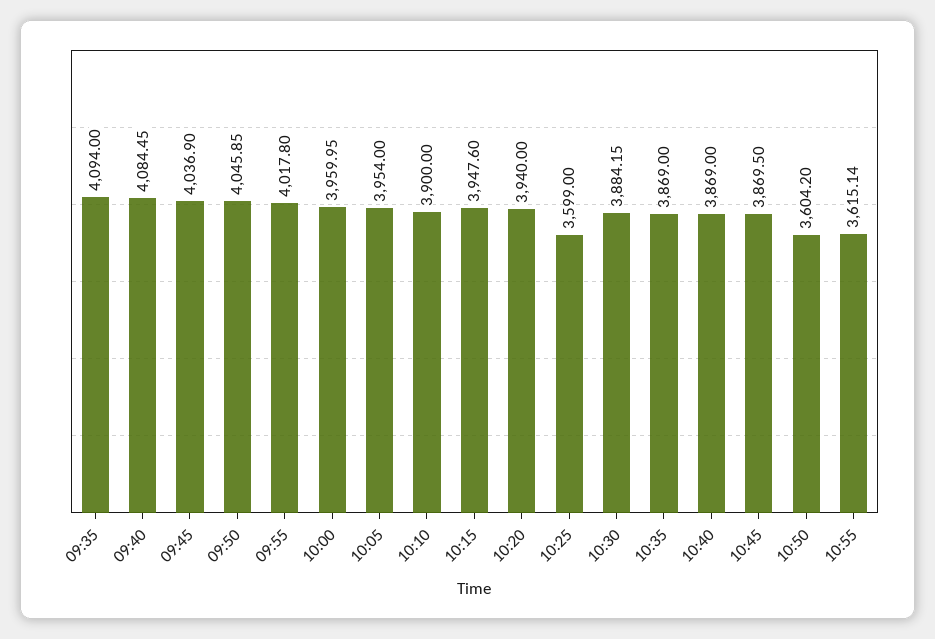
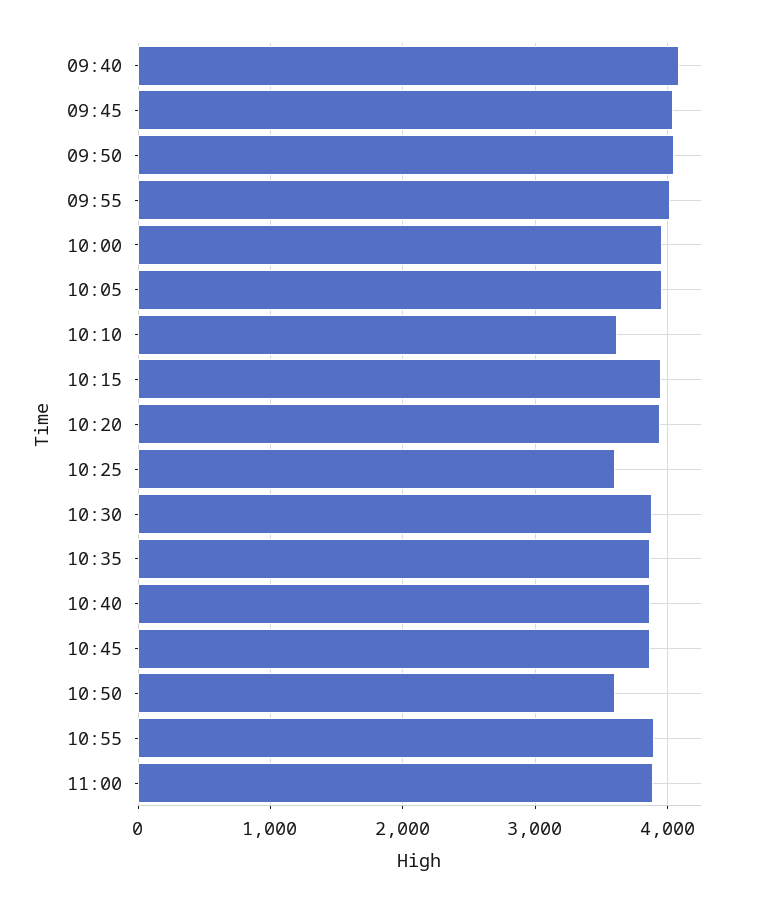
09:35: 4094 -> none
10:10: 3900 -> 3600
10:55: 3615.14 -> 3900
11:00: none -> 3900

